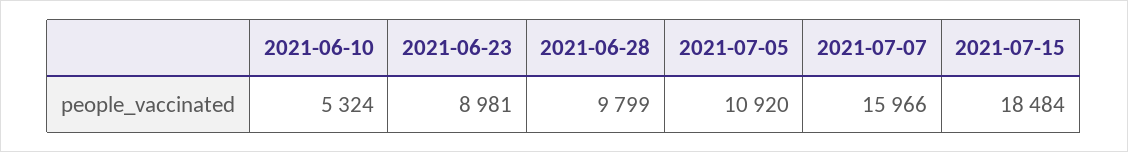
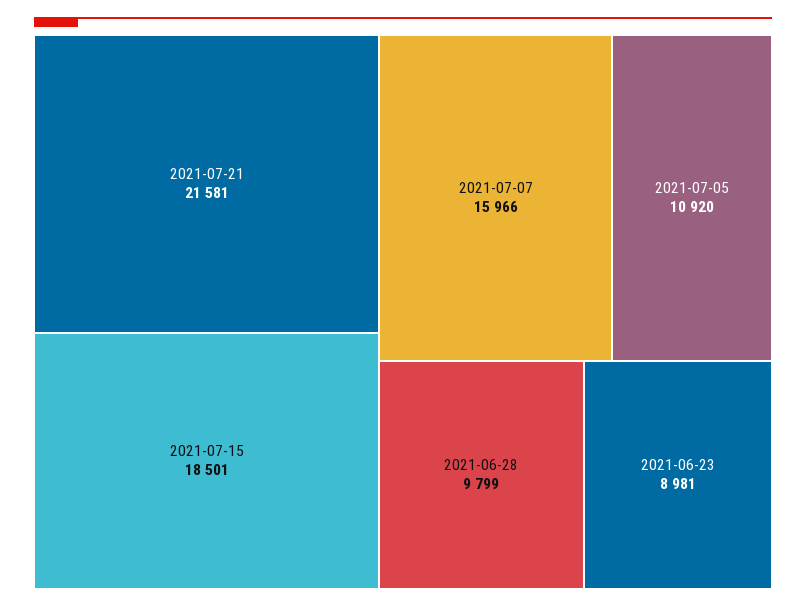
2021-06-10: 5324 -> none
2021-07-15: 18484 -> 18501
2021-07-21: none -> 21581

